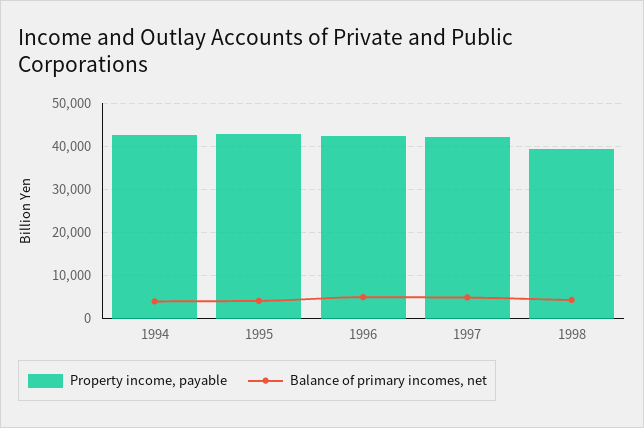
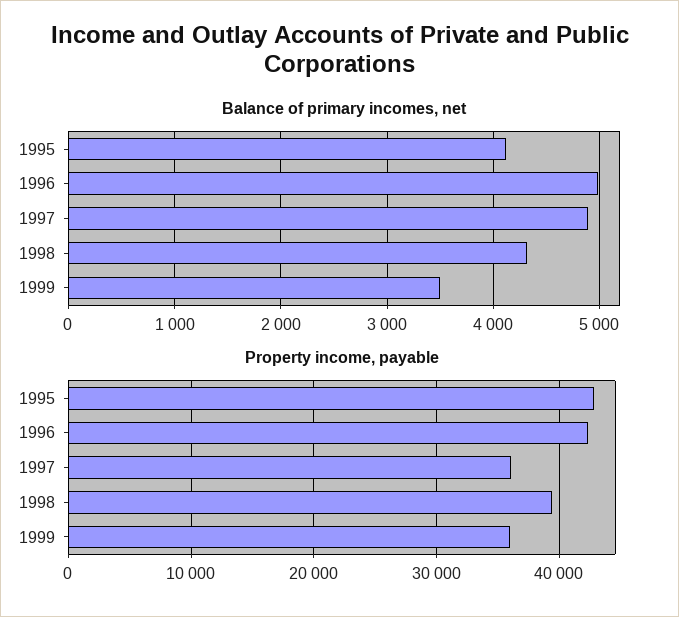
Property income, payable, 1994: 42000 -> none
Balance of primary incomes, net, 1994: 4000 -> none
Property income, payable, 1997: 42000 -> 36000
Balance of primary incomes, net, 1999: none -> 3500
Property income, payable, 1999: none -> 36000

